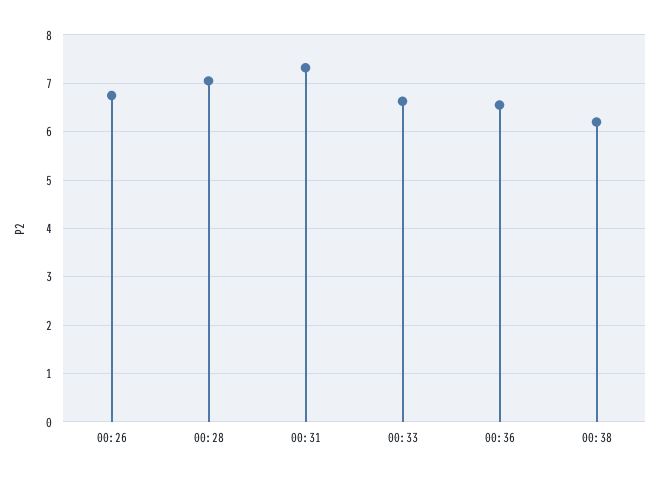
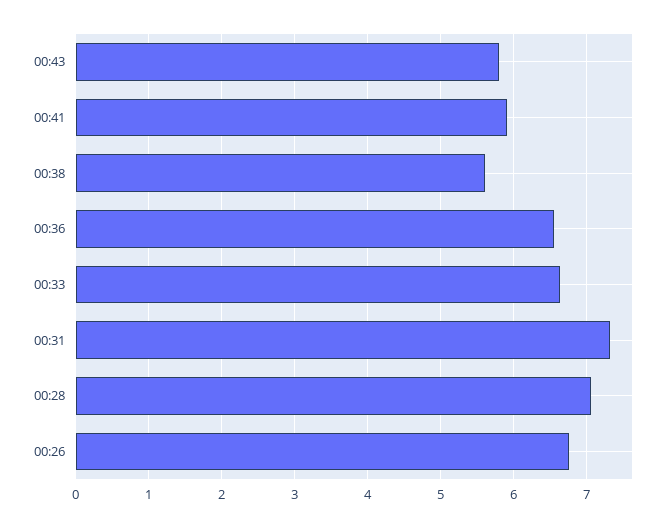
00:38: 6.2 -> 5.6
00:43: none -> 5.8
00:41: none -> 5.9

